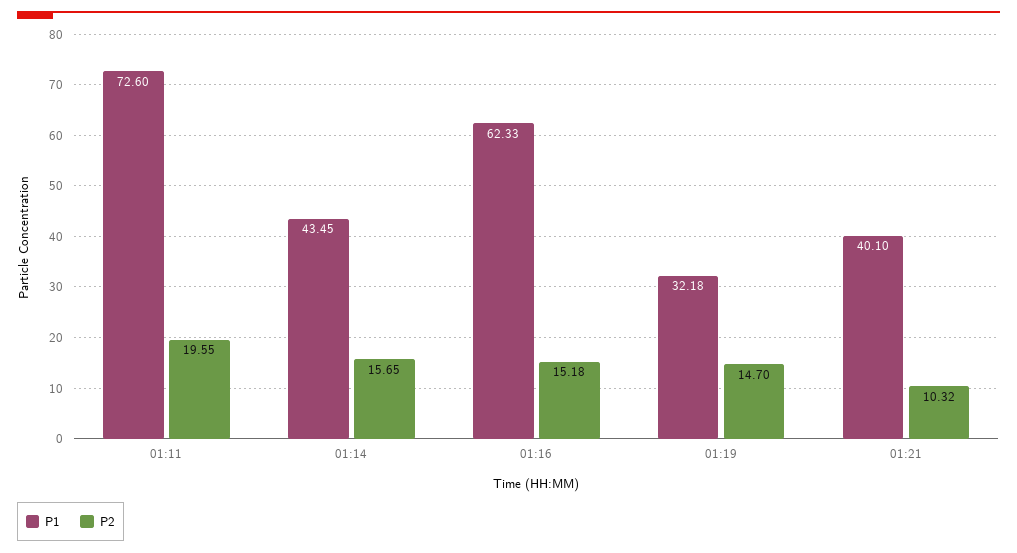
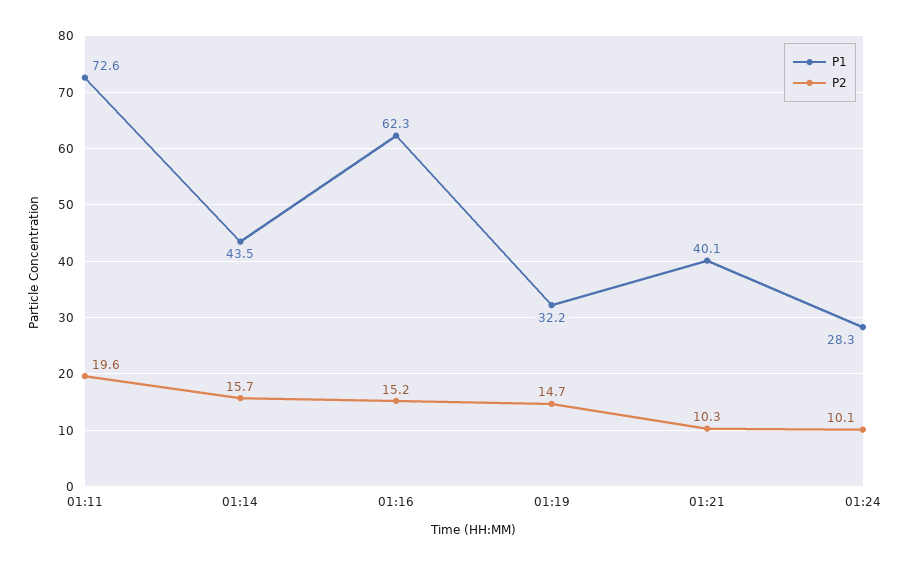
P1, 01:24: none -> 28.3
P2, 01:24: none -> 10.1

